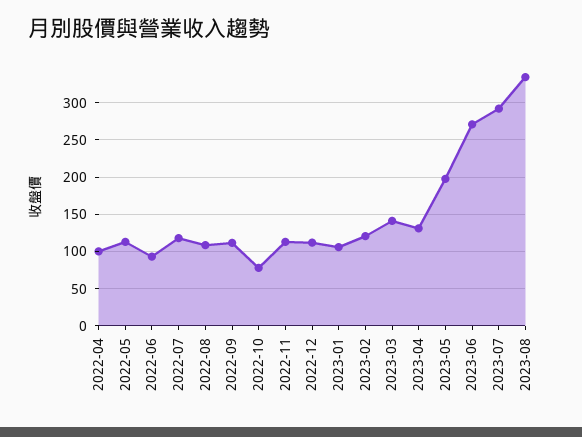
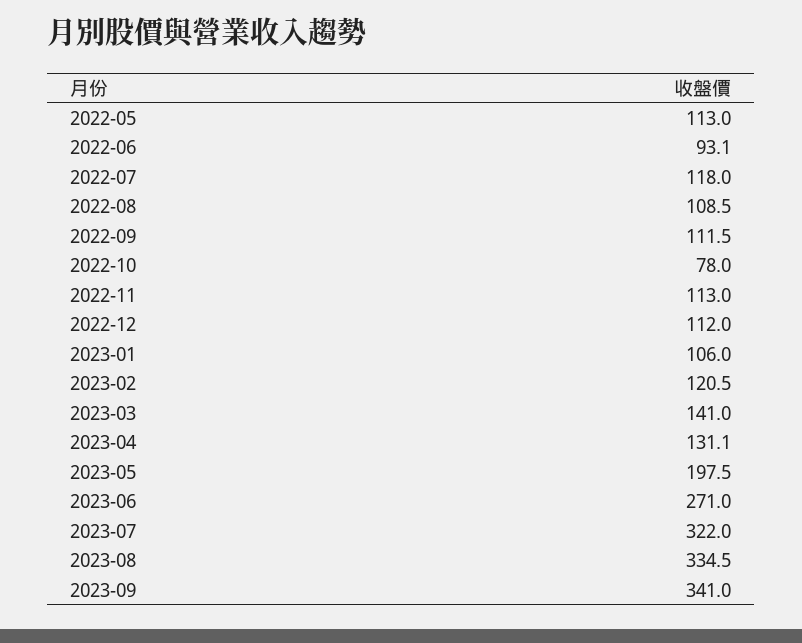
2022-04: 100 -> none
2023-07: 290 -> 322
2023-09: none -> 341

